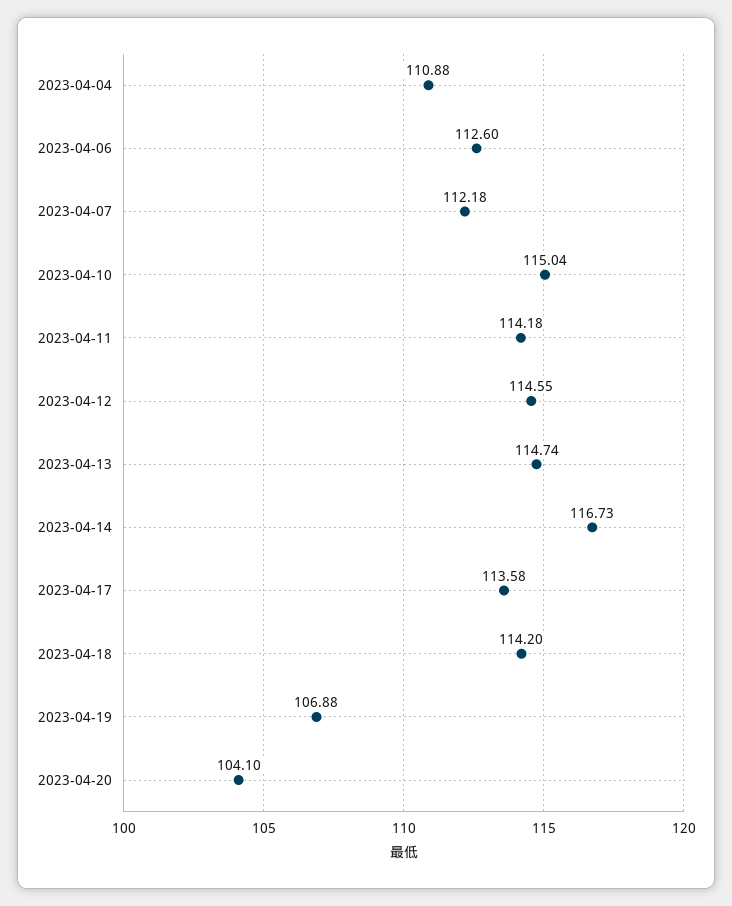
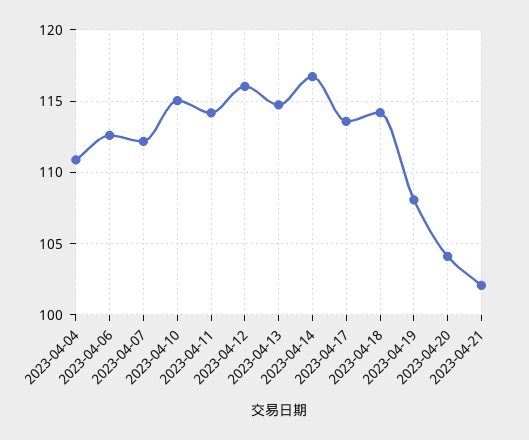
2023-04-12: 114.55 -> 116
2023-04-19: 106.88 -> 108
2023-04-21: none -> 102

